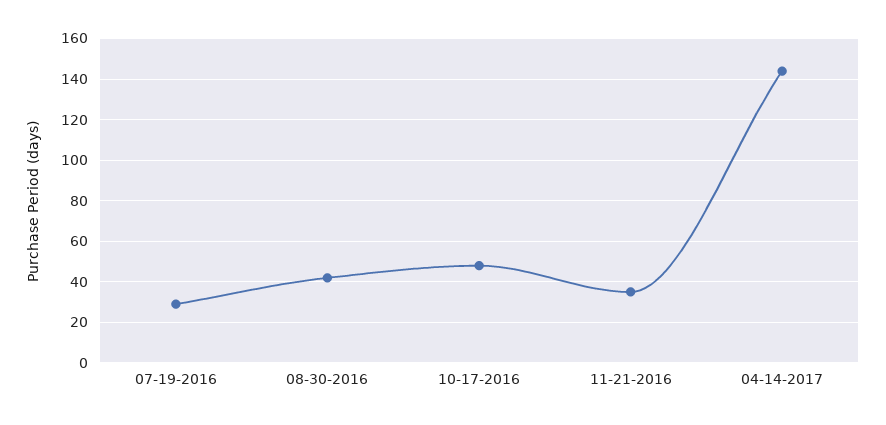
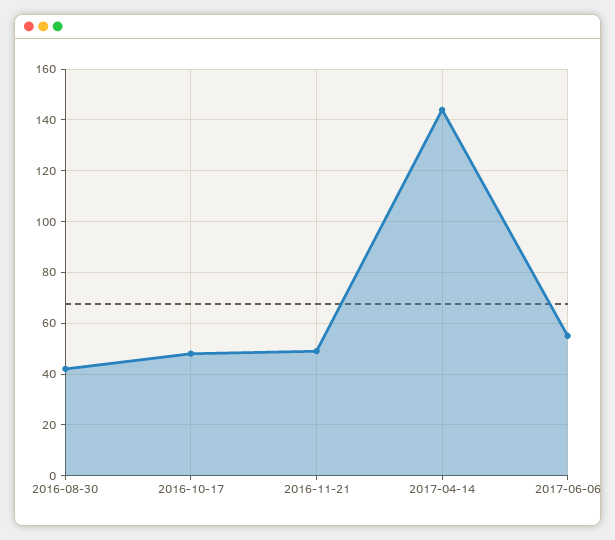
07-19-2016: 30 -> none
11-21-2016: 35 -> 50
2017-06-06: none -> 55

